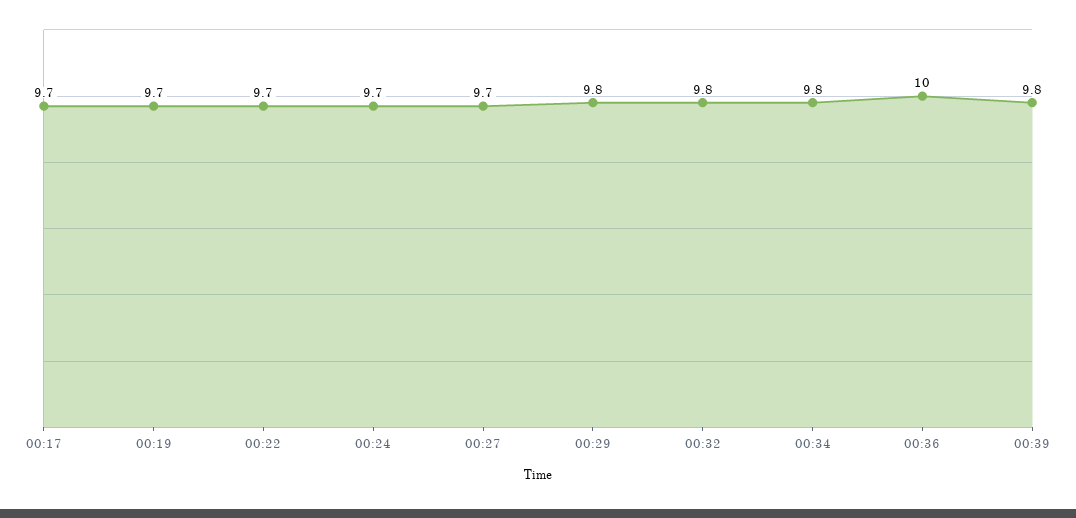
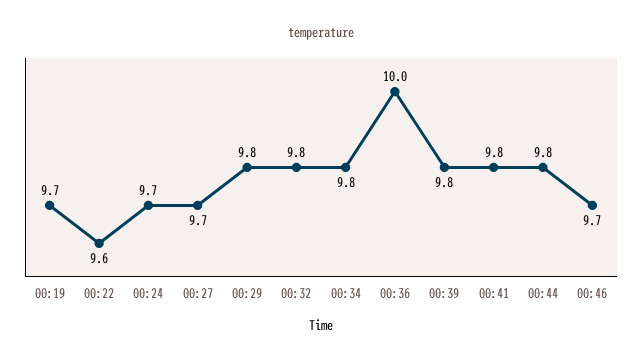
00:17: 9.7 -> none
00:22: 9.7 -> 9.6
00:41: none -> 9.8
00:44: none -> 9.8
00:46: none -> 9.7

